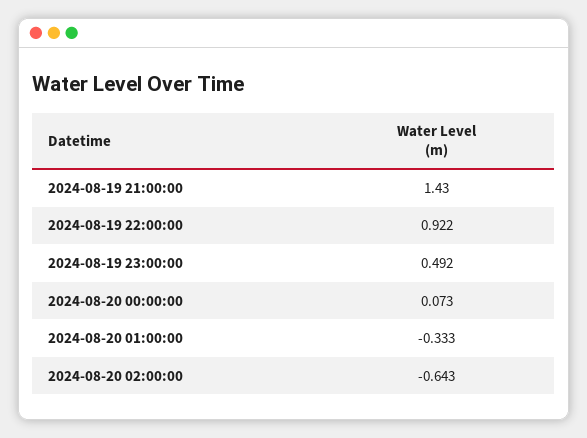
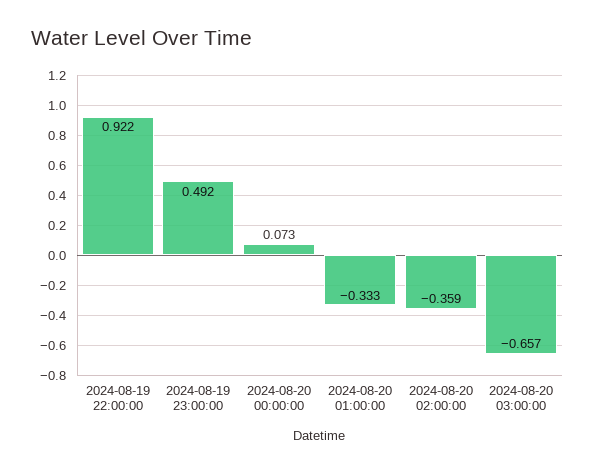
2024-08-19 21:00:00: 1.43 -> none
2024-08-20 02:00:00: -0.643 -> -0.359
2024-08-20 03:00:00: none -> -0.657

